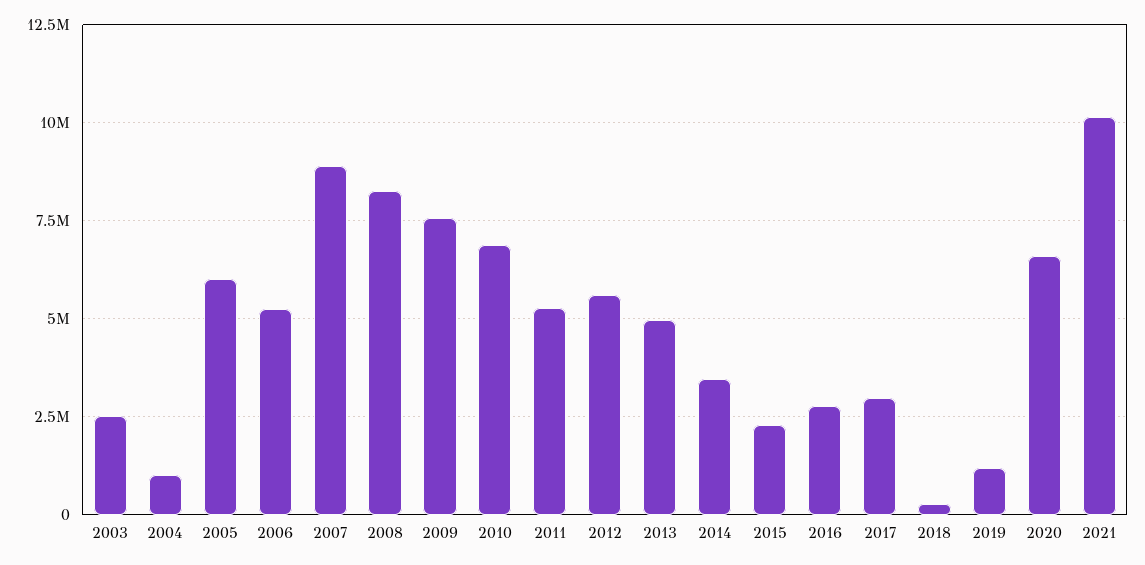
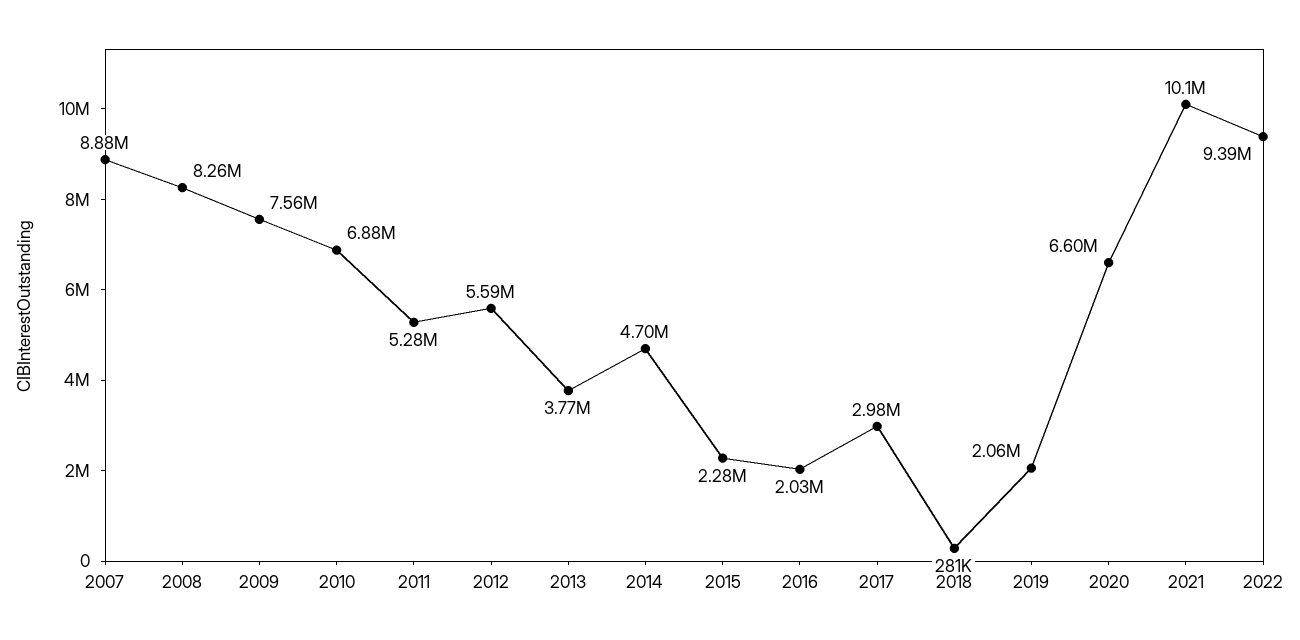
2003: 2500000 -> none
2004: 1000000 -> none
2005: 6000000 -> none
2006: 5250000 -> none
2013: 5000000 -> 3770000
2014: 3500000 -> 4700000
2016: 2750000 -> 2030000
2019: 1250000 -> 2060000
2022: none -> 9390000

